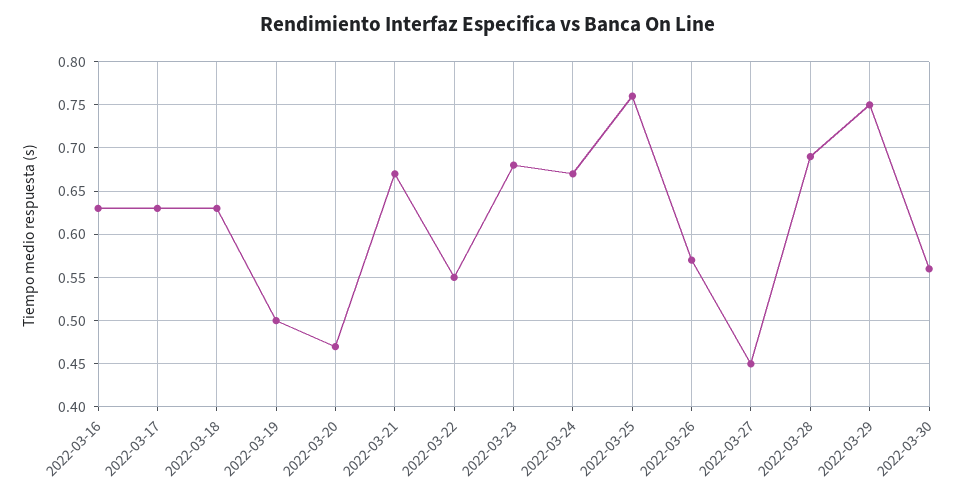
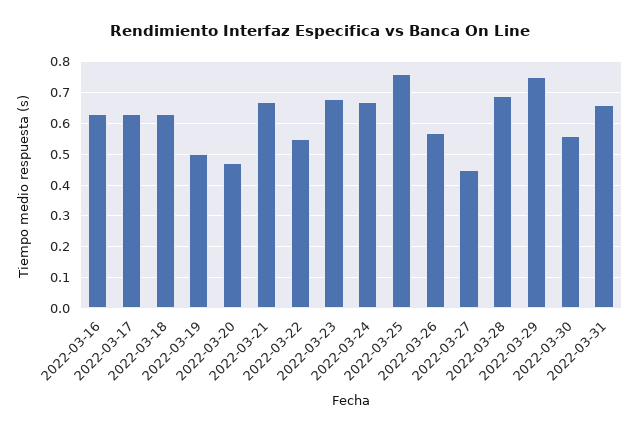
2022-03-31: none -> 0.65

